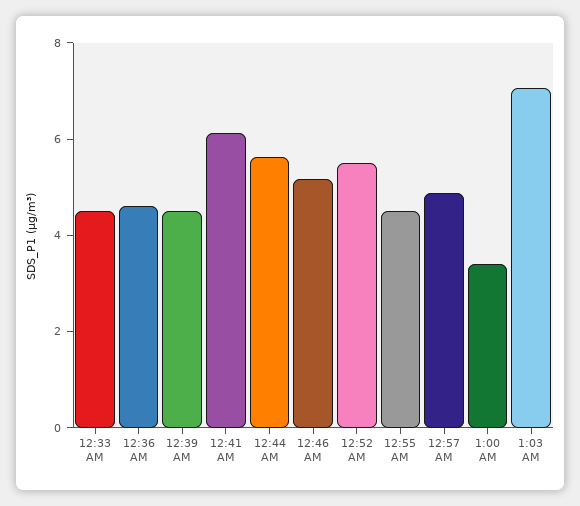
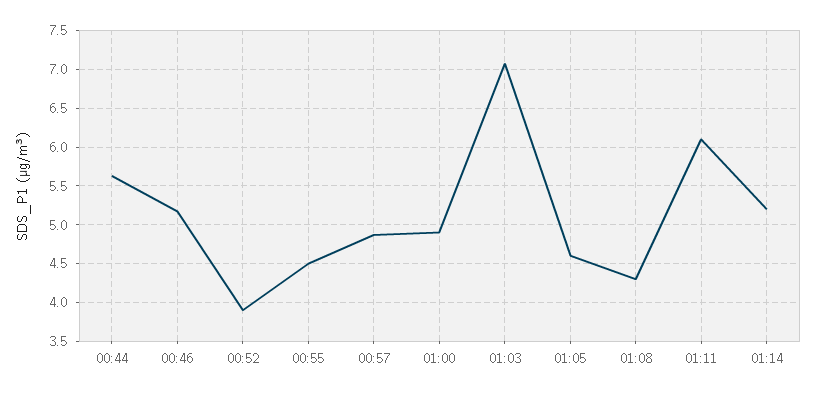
12:33 AM: 4.5 -> none
12:36 AM: 4.5 -> none
12:39 AM: 4.5 -> none
12:41 AM: 6 -> none
12:52 AM: 5.5 -> 3.9
1:00 AM: 3.5 -> 4.9
01:05: none -> 4.6
01:08: none -> 4.3
01:11: none -> 6.1
01:14: none -> 5.2

